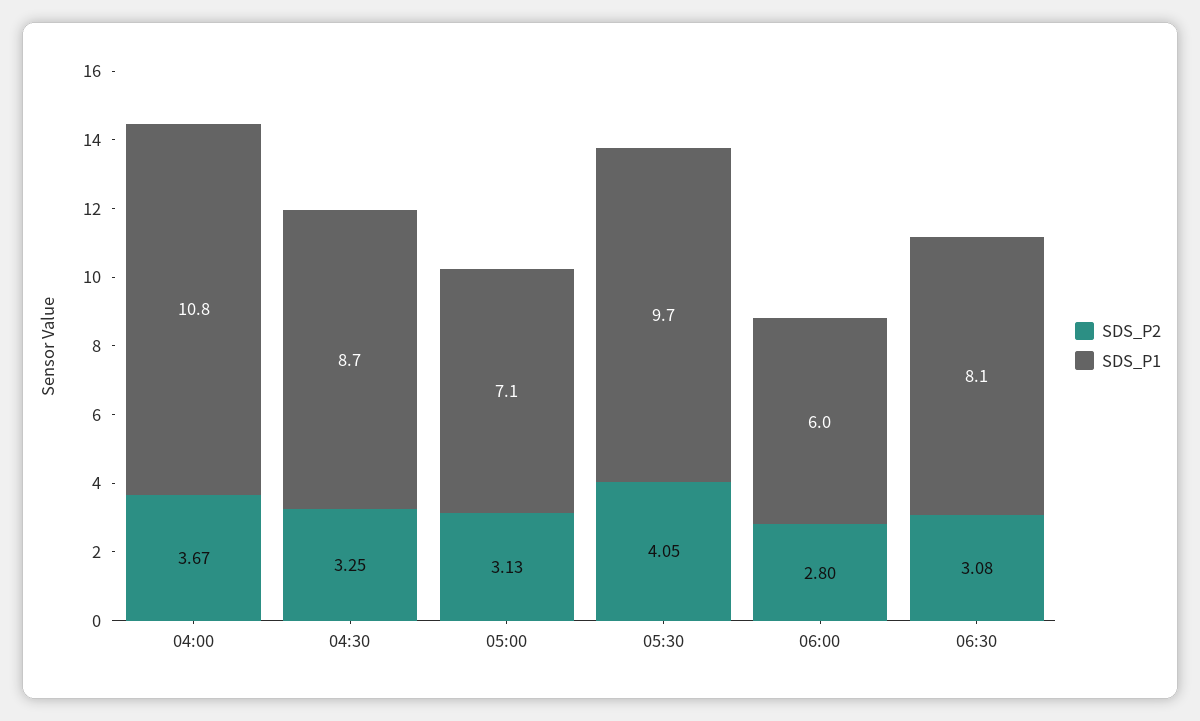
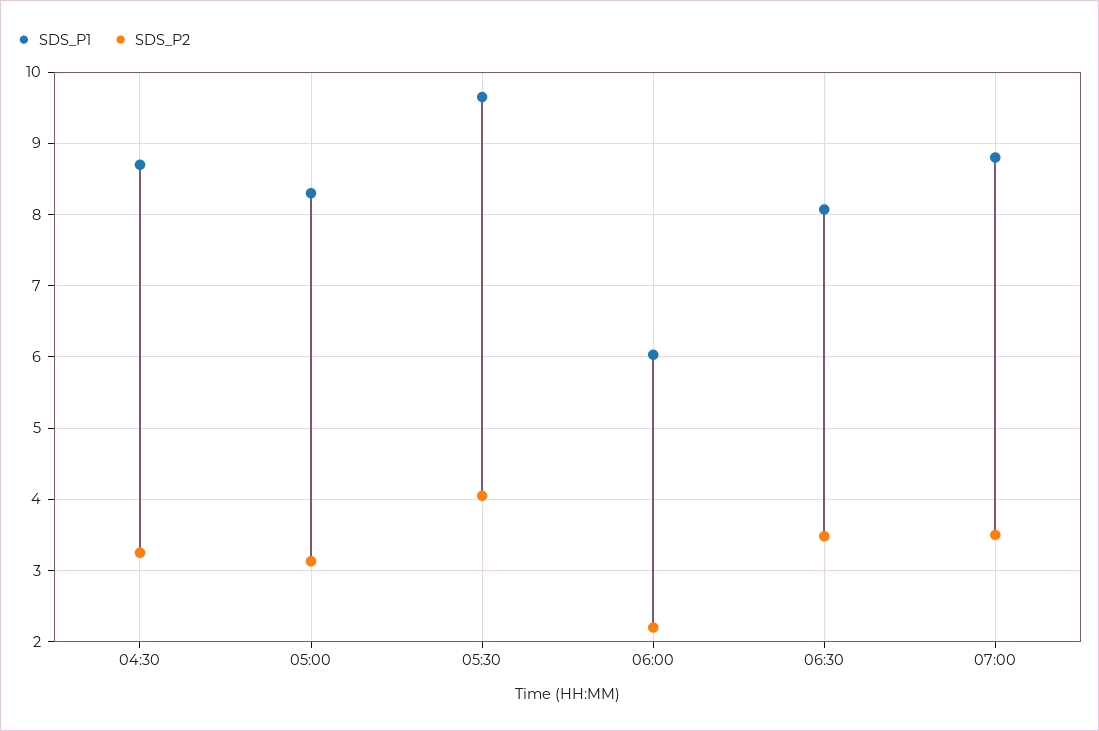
SDS_P2, 04:00: 3.67 -> none
SDS_P1, 04:00: 10.8 -> none
SDS_P1, 05:00: 7.1 -> 8.3
SDS_P2, 06:00: 2.8 -> 2.2
SDS_P2, 06:30: 3.08 -> 3.5
SDS_P1, 07:00: none -> 8.8
SDS_P2, 07:00: none -> 3.5

